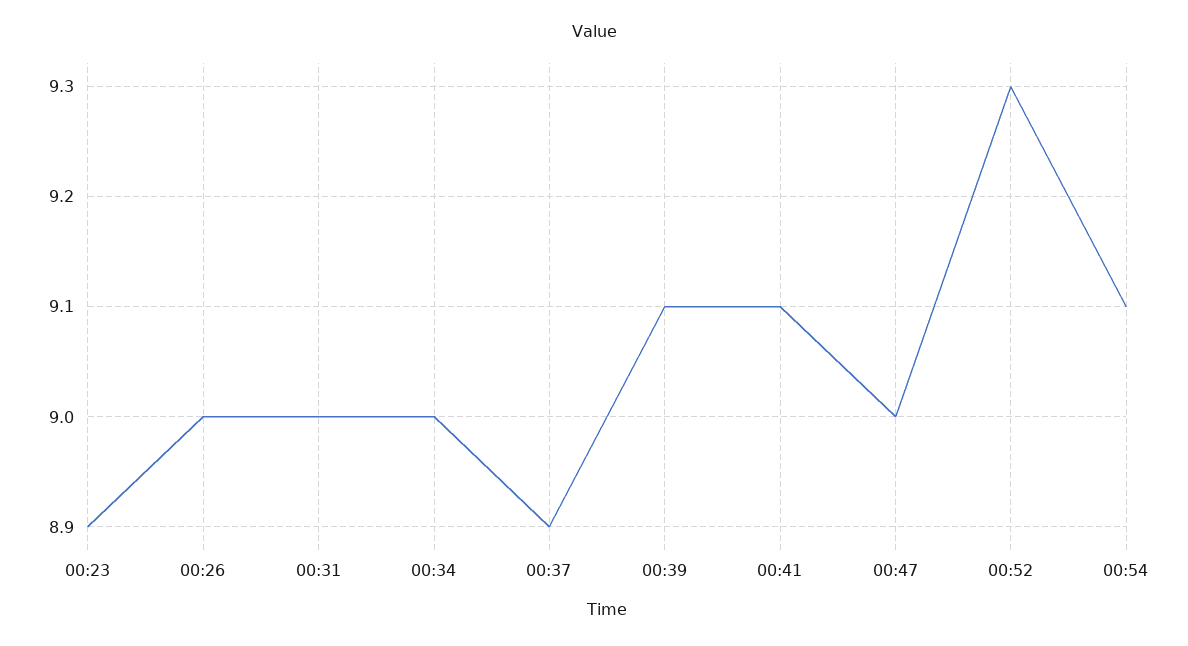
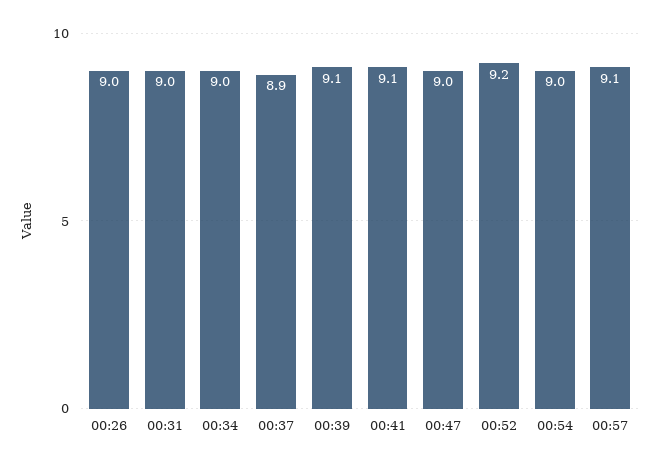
00:23: 8.9 -> none
00:52: 9.3 -> 9.2
00:54: 9.1 -> 9
00:57: none -> 9.1

